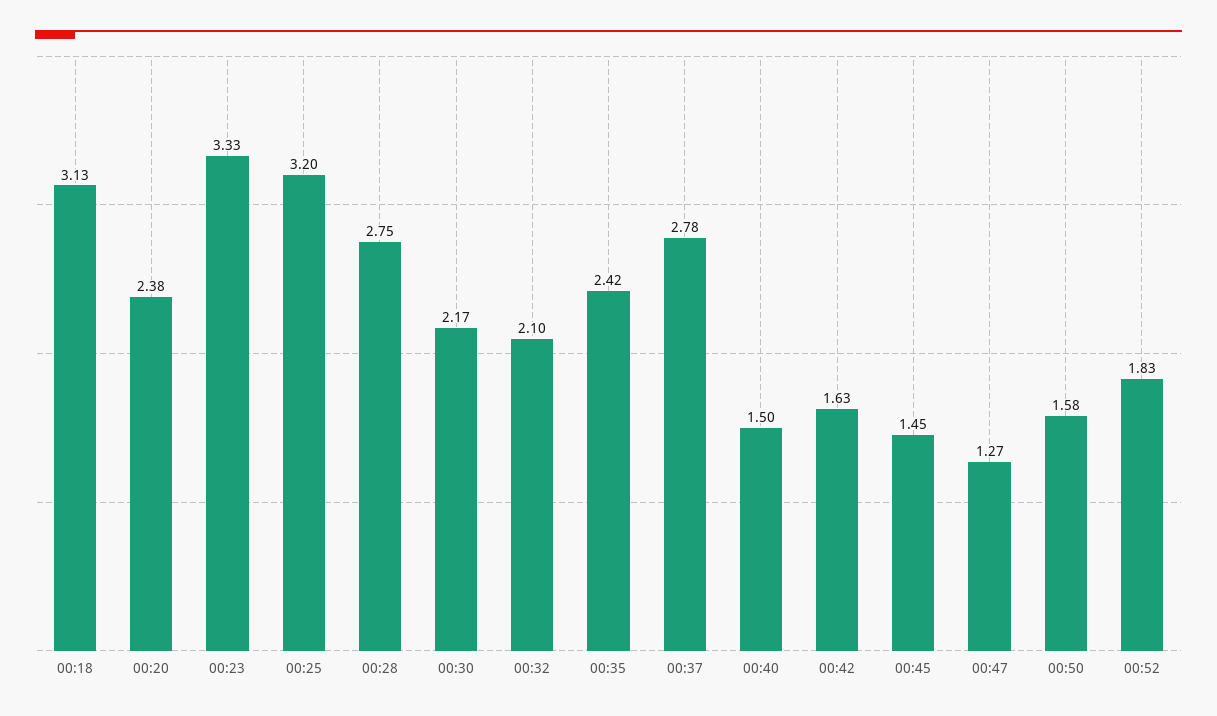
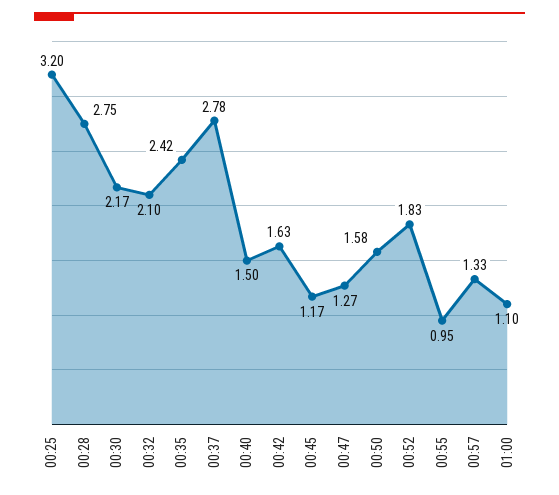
00:18: 3.13 -> none
00:20: 2.38 -> none
00:23: 3.33 -> none
00:45: 1.45 -> 1.17
00:55: none -> 0.95
00:57: none -> 1.33
01:00: none -> 1.1

